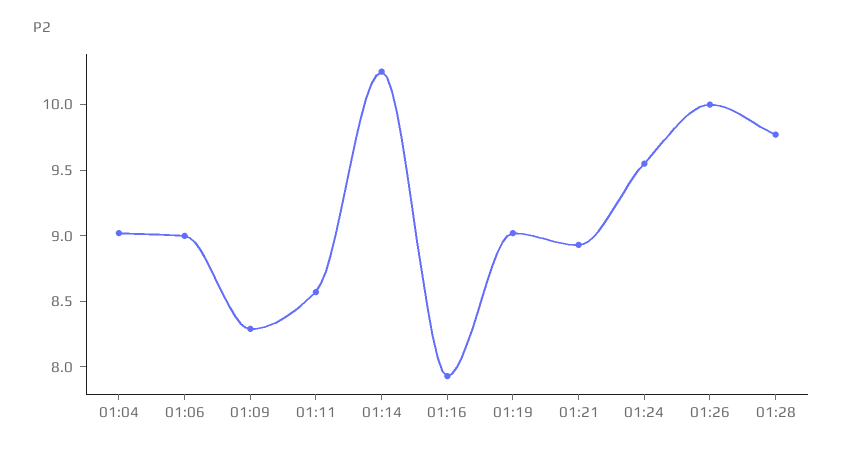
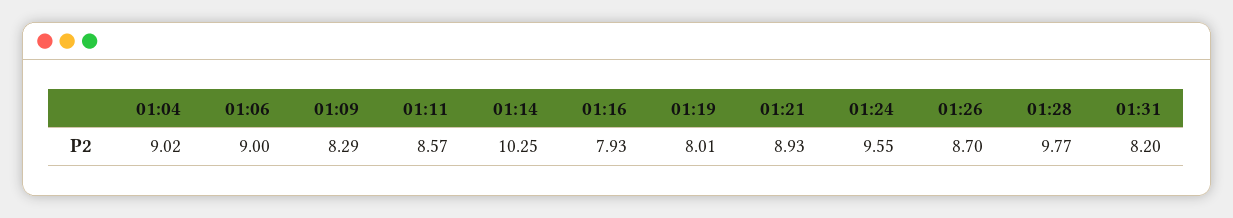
01:19: 9 -> 8.01
01:26: 10 -> 8.7
01:31: none -> 8.2

